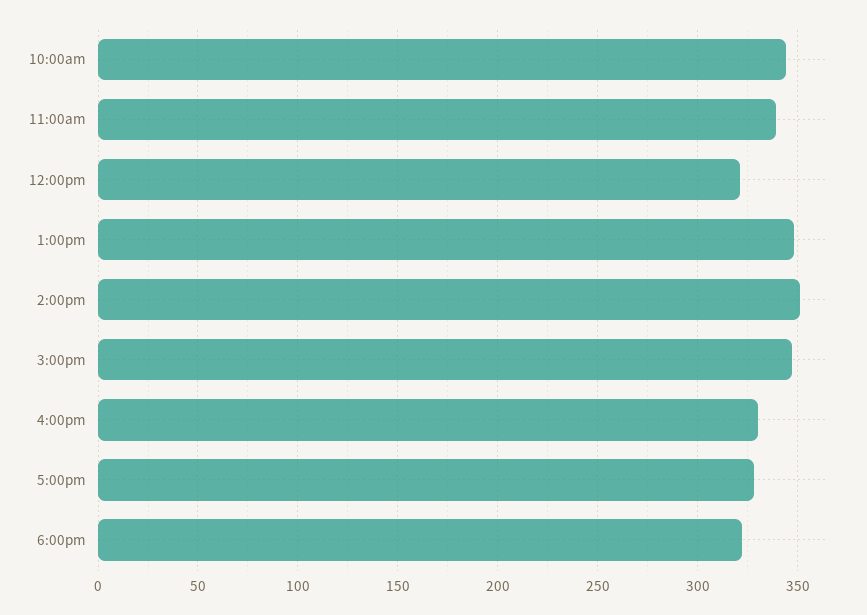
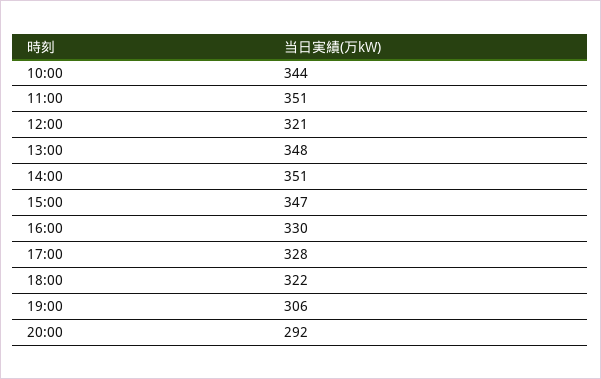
11:00am: 340 -> 351
19:00: none -> 306
20:00: none -> 292

